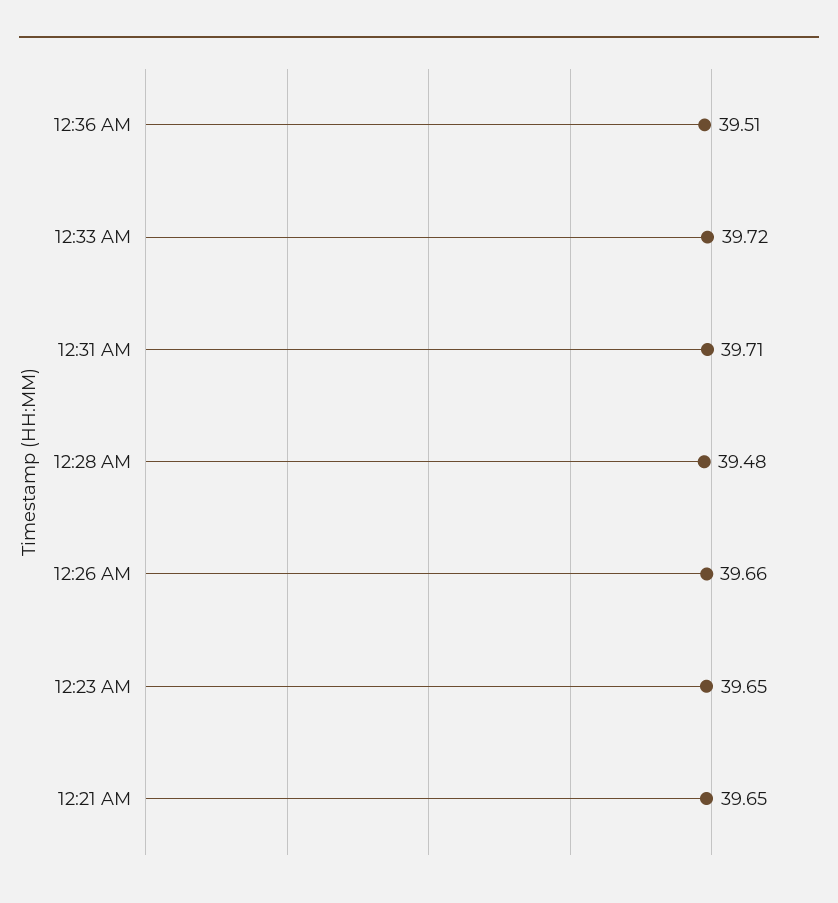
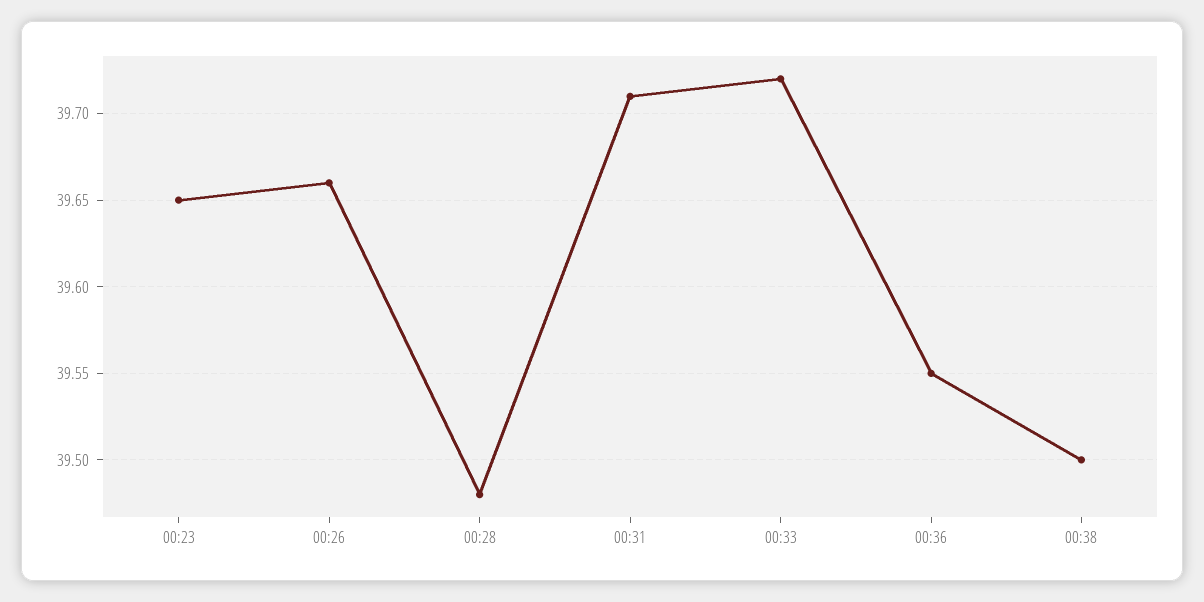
12:36 AM: 39.51 -> 39.55
12:21 AM: 39.65 -> none
00:38: none -> 39.5

